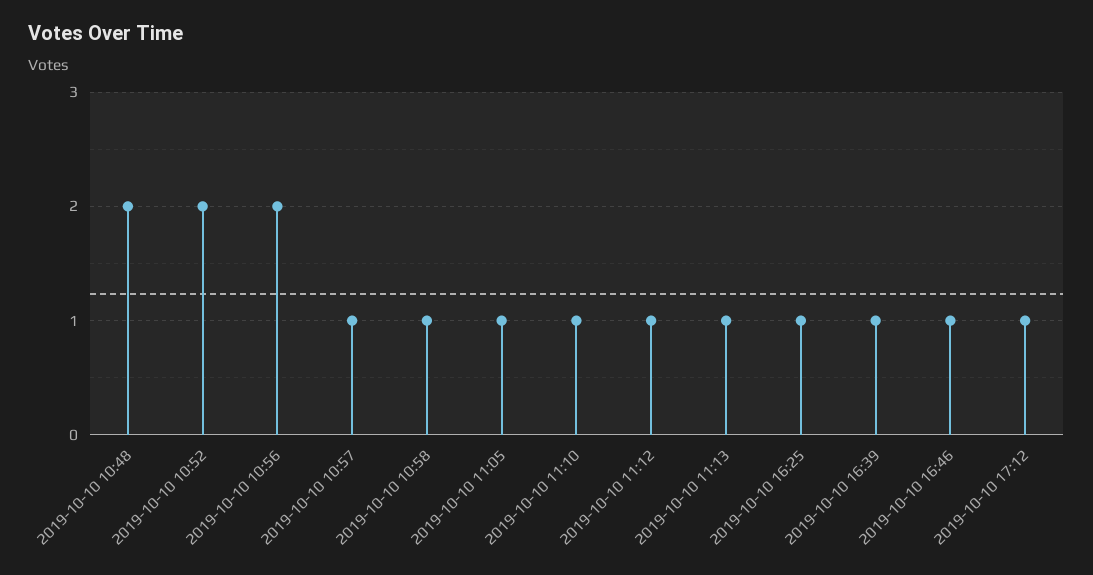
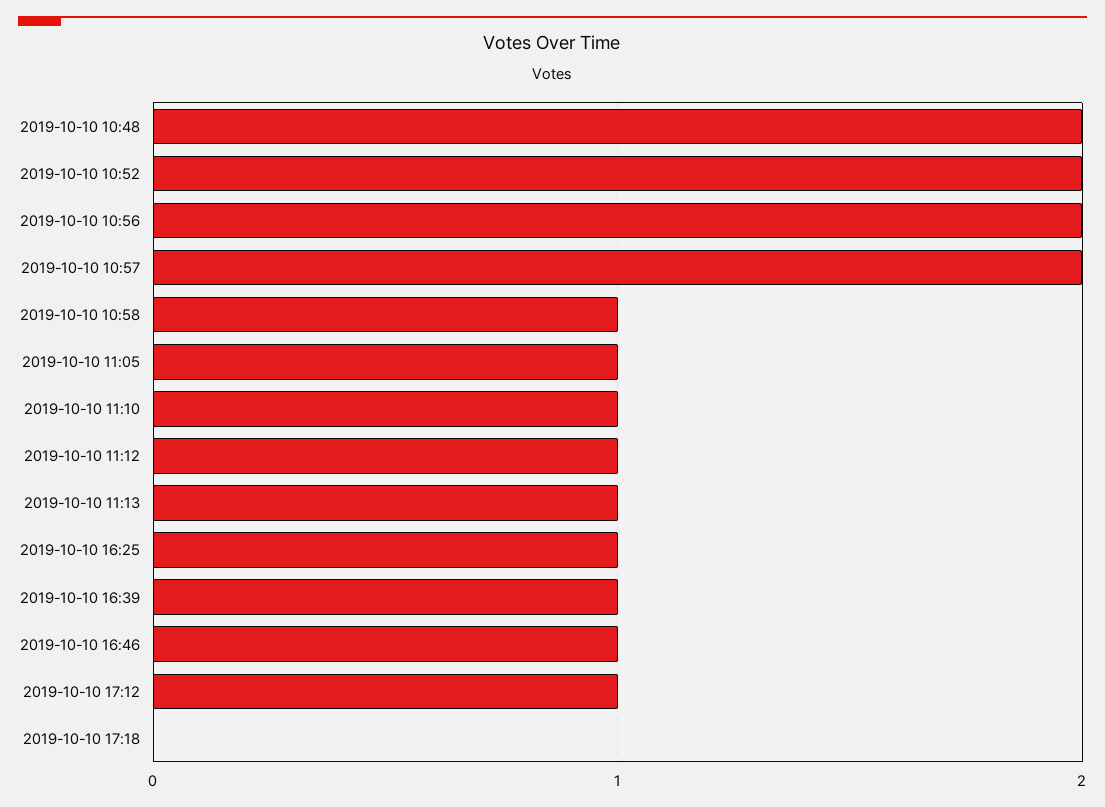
2019-10-10 10:57: 1 -> 2
2019-10-10 17:18: none -> 0

